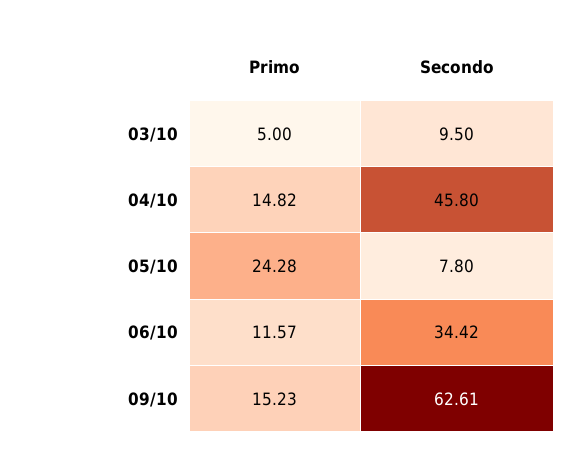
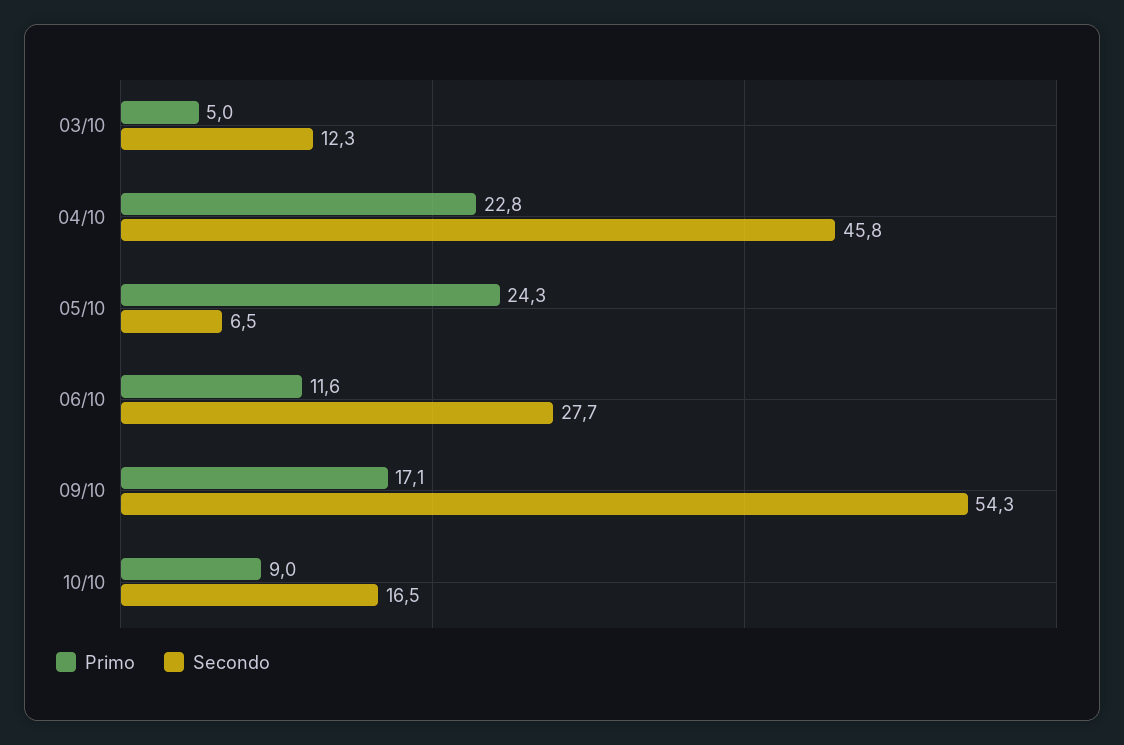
Secondo, 03/10: 9.5 -> 12.3
Primo, 04/10: 14.82 -> 22.8
Secondo, 05/10: 7.8 -> 6.5
Secondo, 06/10: 34.42 -> 27.7
Primo, 09/10: 15.23 -> 17.1
Secondo, 09/10: 62.61 -> 54.3
Primo, 10/10: none -> 9
Secondo, 10/10: none -> 16.5

